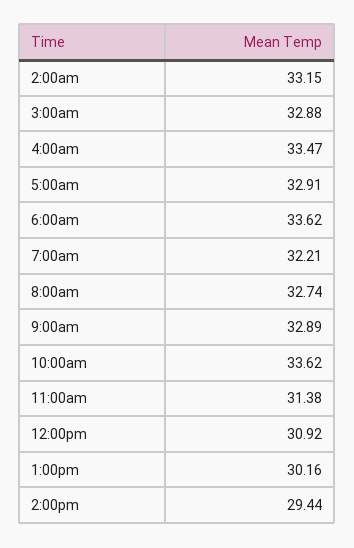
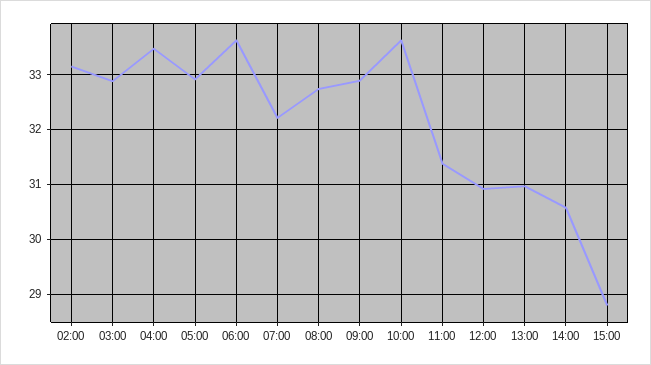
1:00pm: 30.16 -> 31
2:00pm: 29.44 -> 30.6
15:00: none -> 28.8

